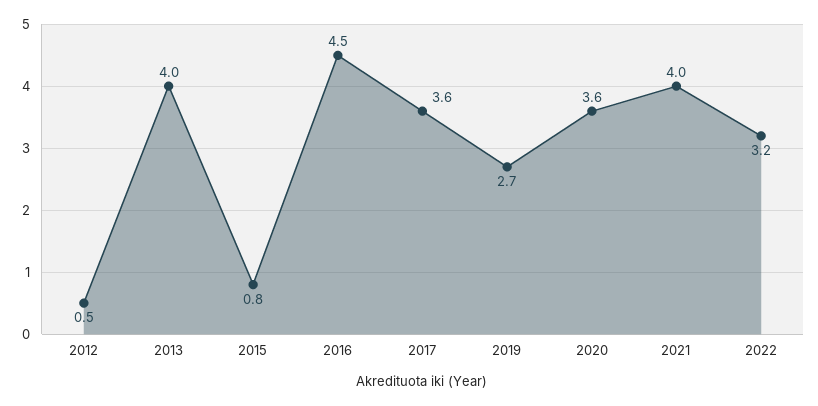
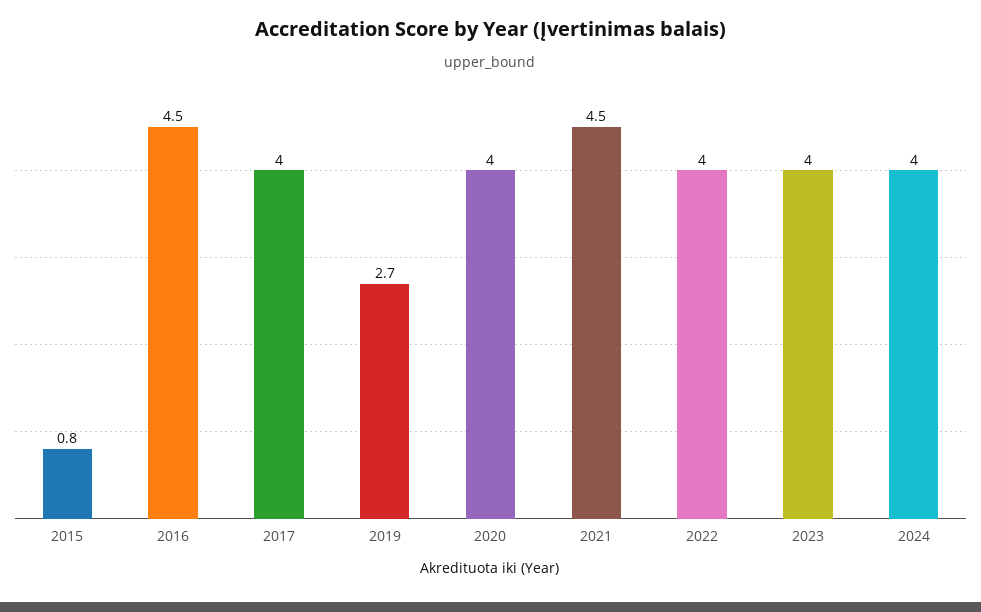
2012: 0.5 -> none
2013: 4 -> none
2017: 3.6 -> 4
2020: 3.6 -> 4
2021: 4 -> 4.5
2022: 3.2 -> 4
2023: none -> 4
2024: none -> 4

